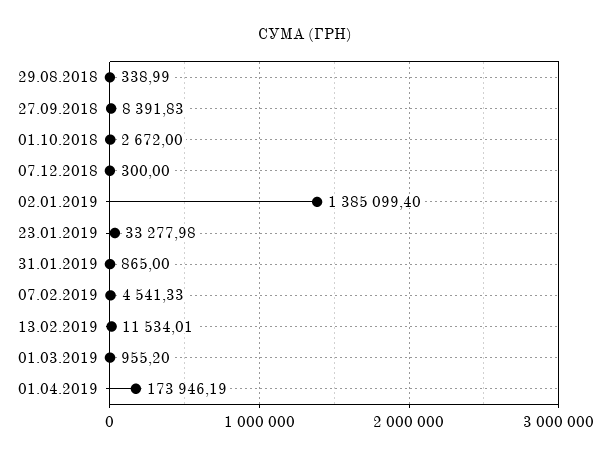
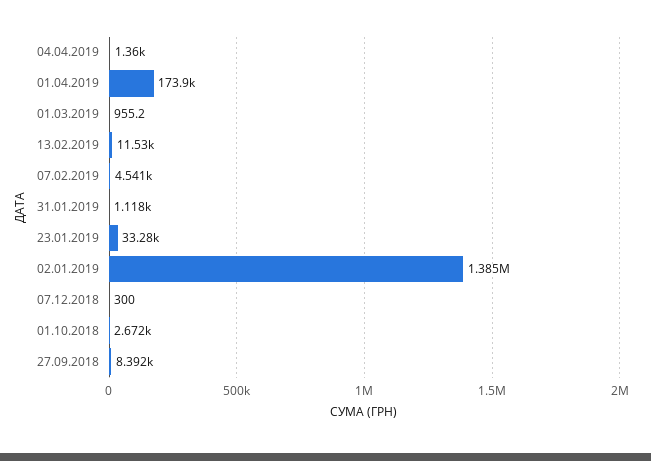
29.08.2018: 338.99 -> none
31.01.2019: 865 -> 1118
04.04.2019: none -> 1360

